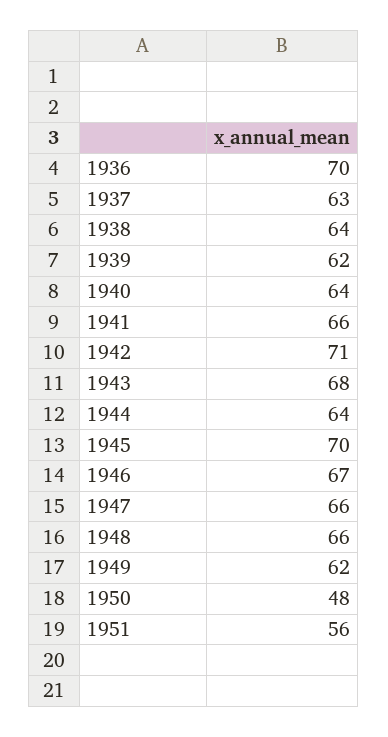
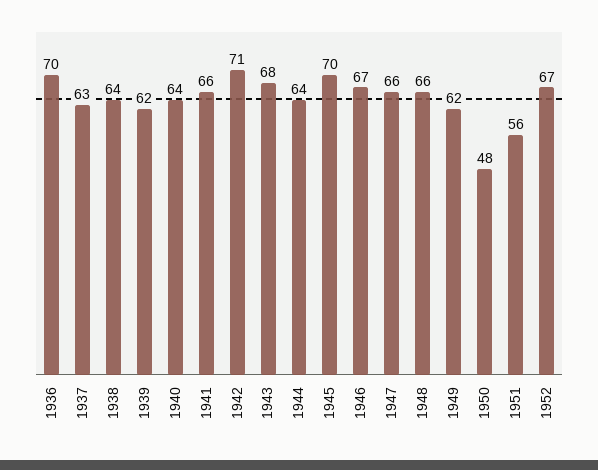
1952: none -> 67

